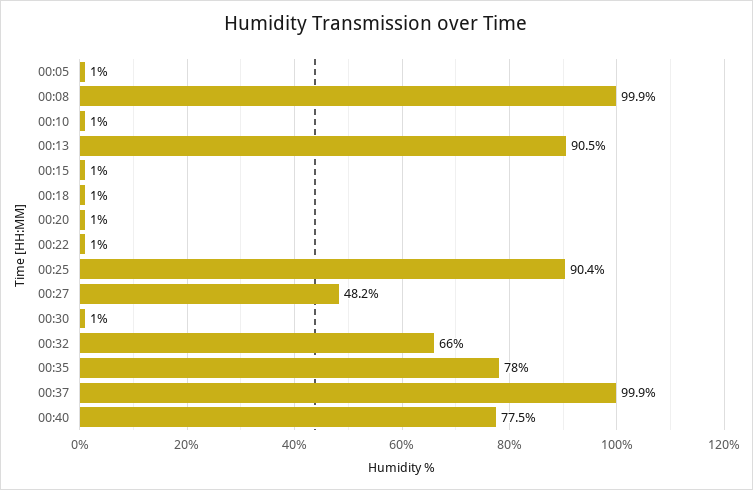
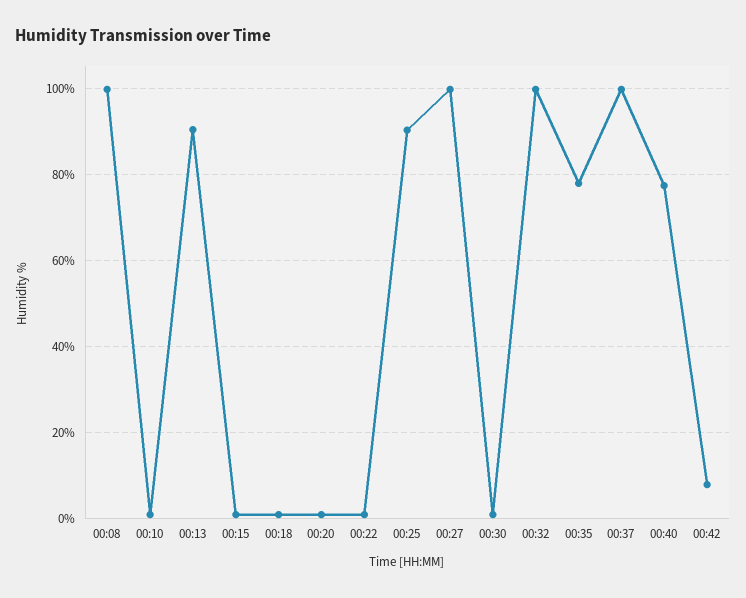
00:05: 1 -> none
00:27: 48.2 -> 100
00:32: 66 -> 100
00:42: none -> 8

